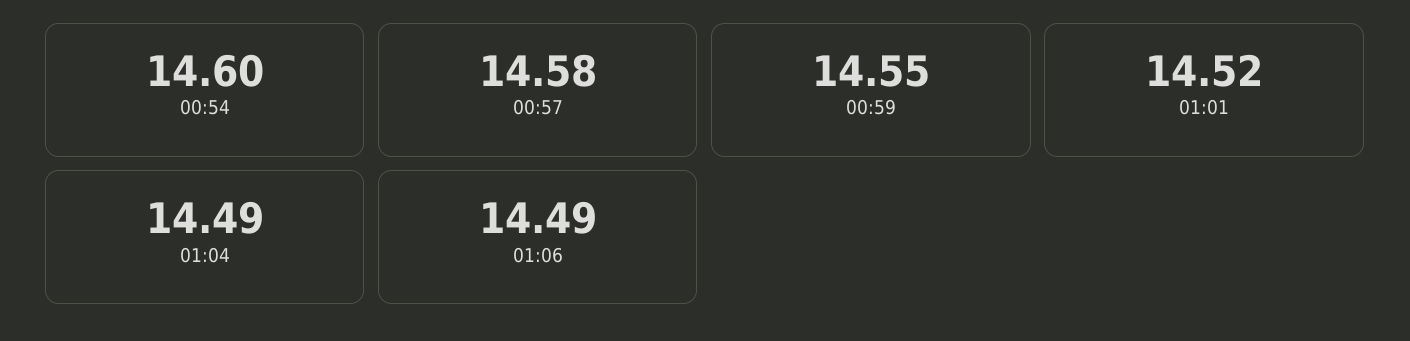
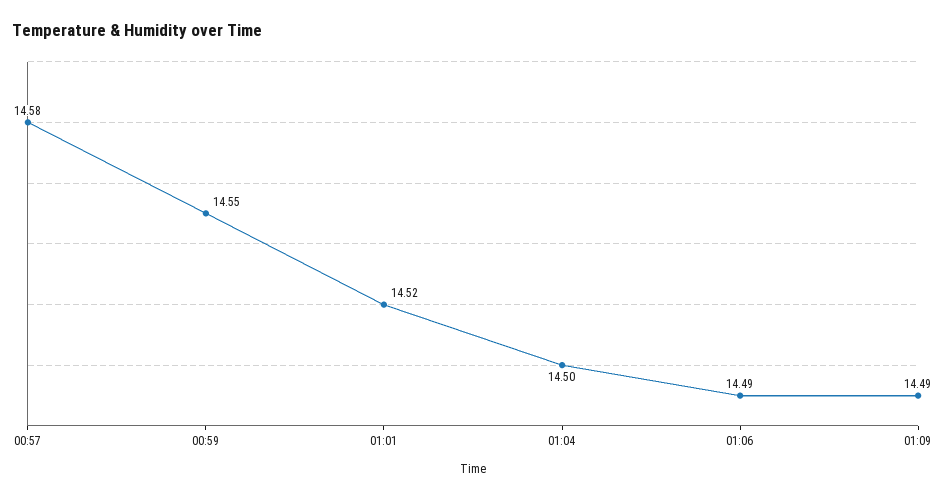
00:54: 14.6 -> none
01:04: 14.49 -> 14.5
01:09: none -> 14.49

